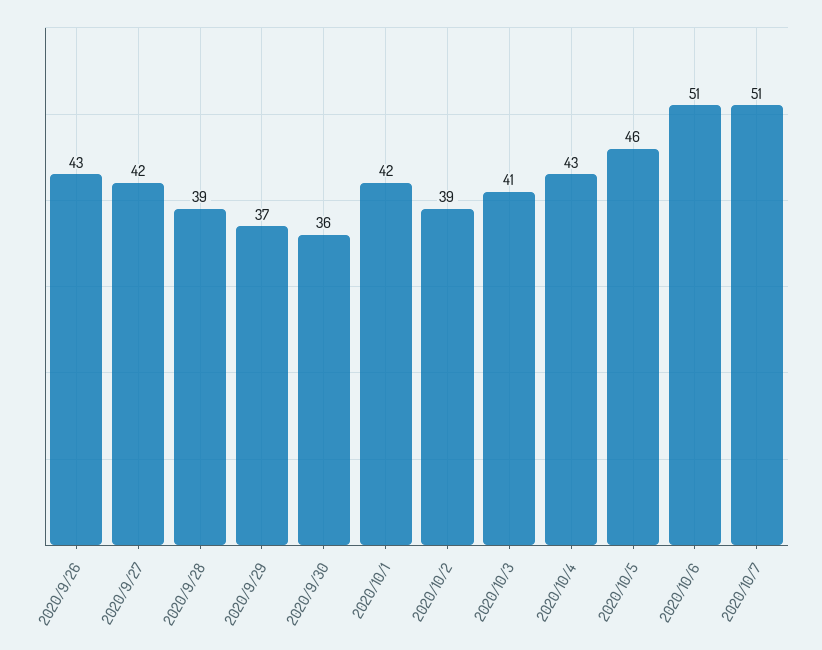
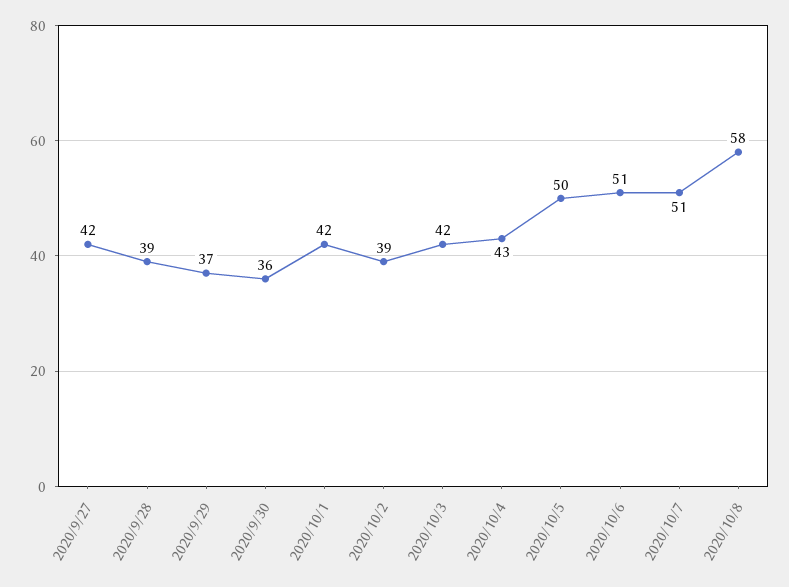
2020/9/26: 43 -> none
2020/10/3: 41 -> 42
2020/10/5: 46 -> 50
2020/10/8: none -> 58

